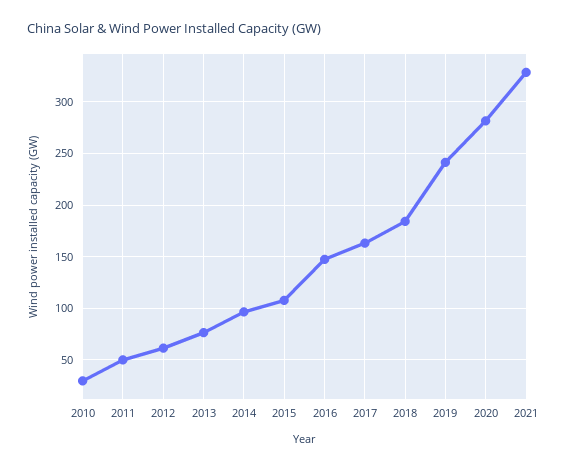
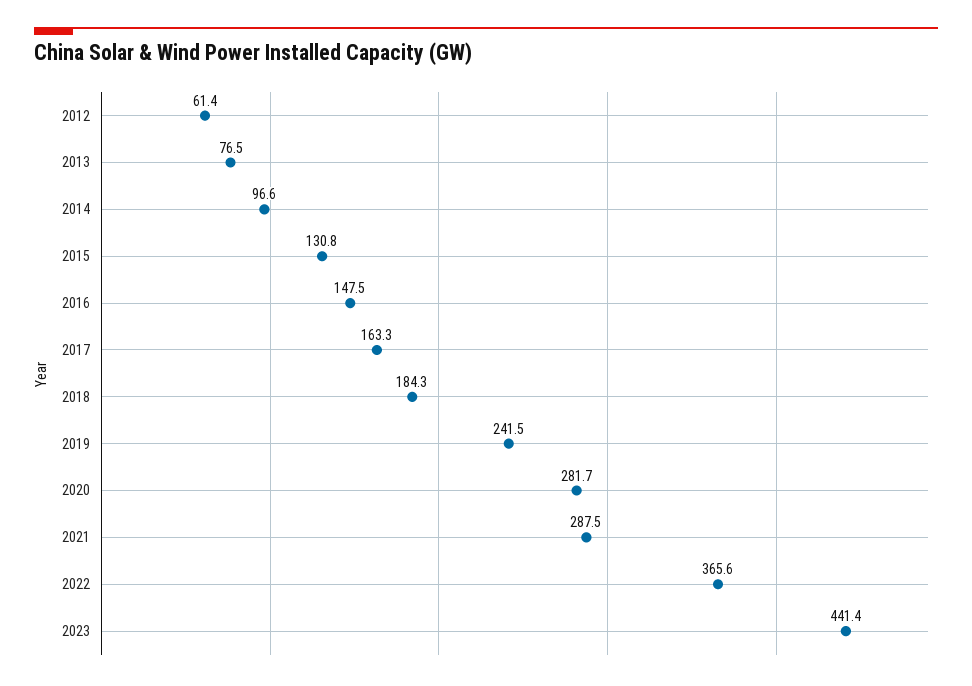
2010: 30 -> none
2011: 50 -> none
2015: 110 -> 130.8
2021: 330 -> 287.5
2022: none -> 365.6
2023: none -> 441.4

